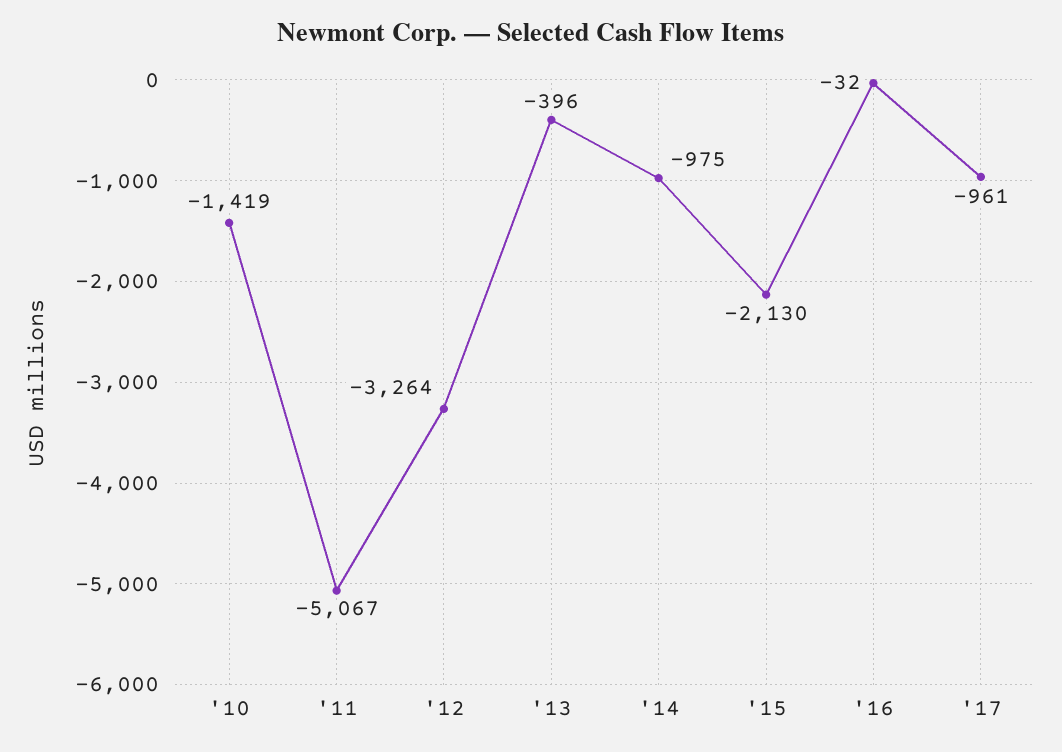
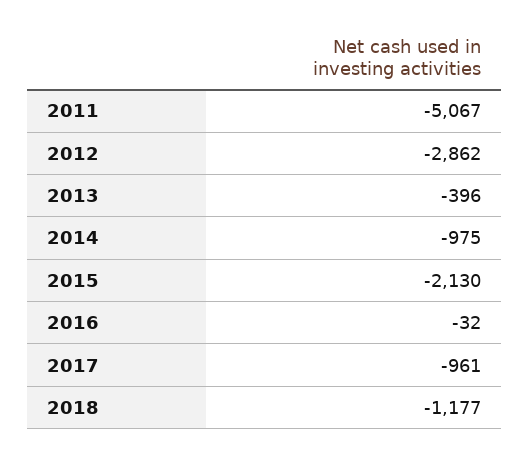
'10: -1419 -> none
'12: -3264 -> -2862
2018: none -> -1177

